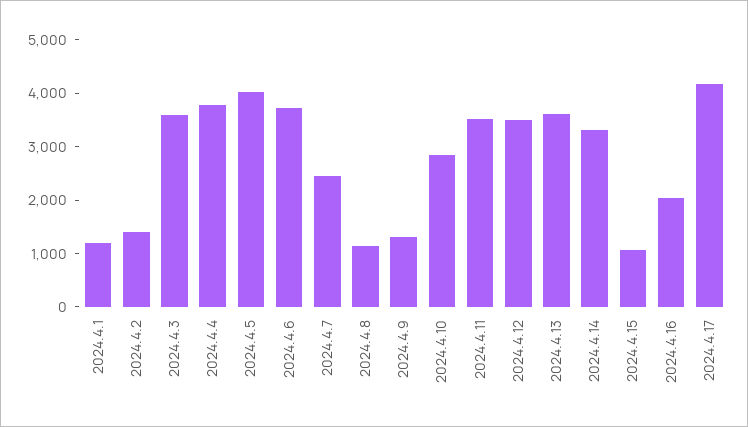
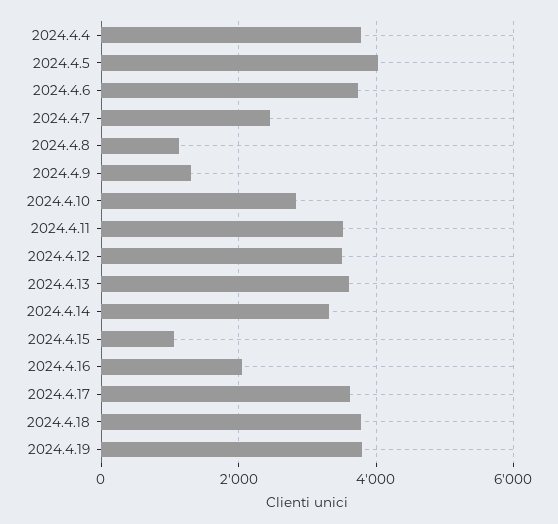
2024.4.1: 1200 -> none
2024.4.2: 1400 -> none
2024.4.3: 3600 -> none
2024.4.17: 4200 -> 3600
2024.4.18: none -> 3800
2024.4.19: none -> 3800

